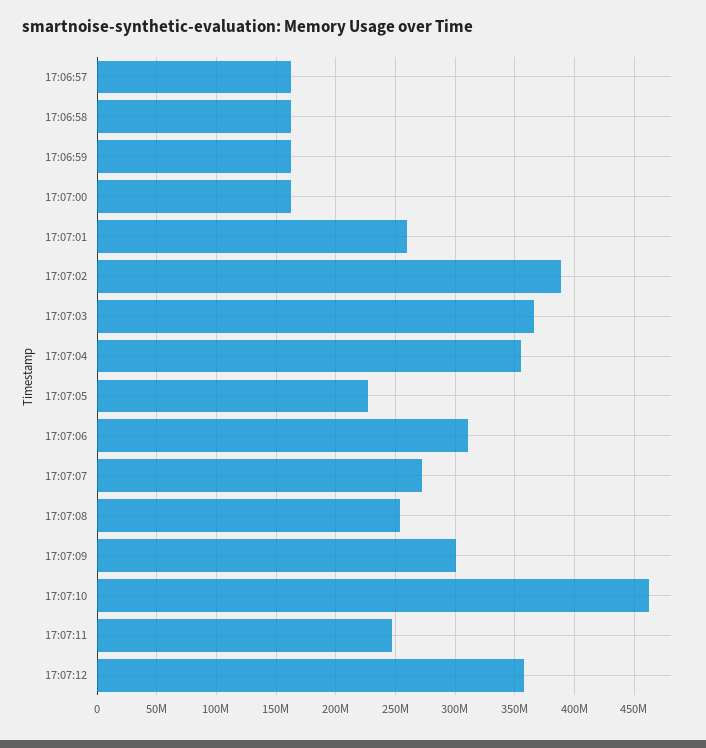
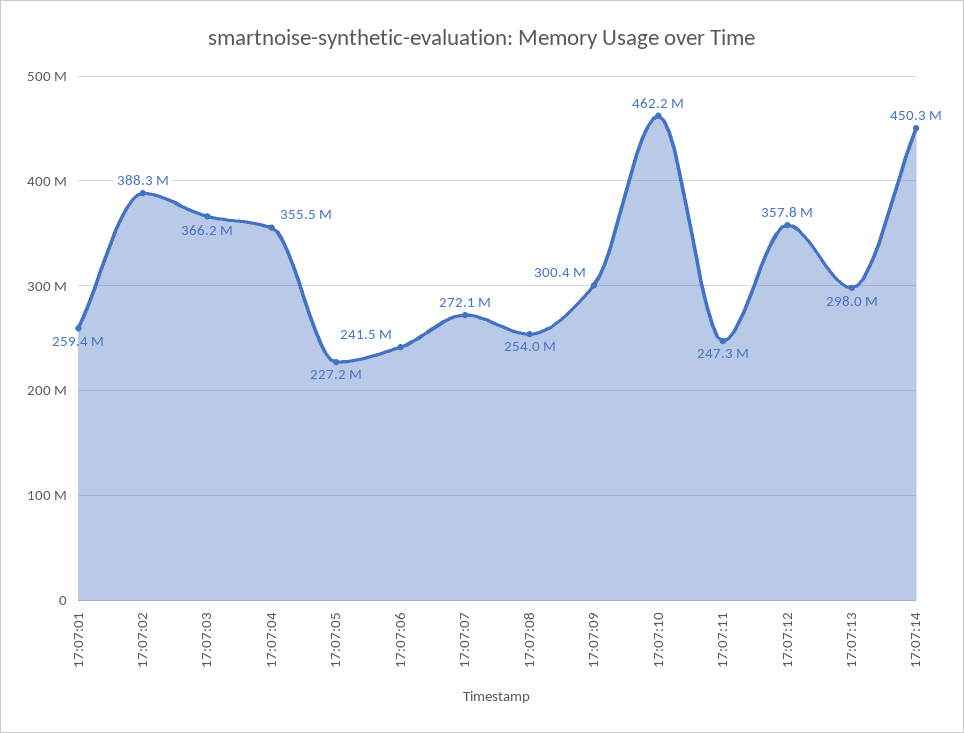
17:06:57: 160000000 -> none
17:06:58: 160000000 -> none
17:06:59: 160000000 -> none
17:07:00: 160000000 -> none
17:07:06: 310000000 -> 241500000
17:07:13: none -> 298000000
17:07:14: none -> 450300000

